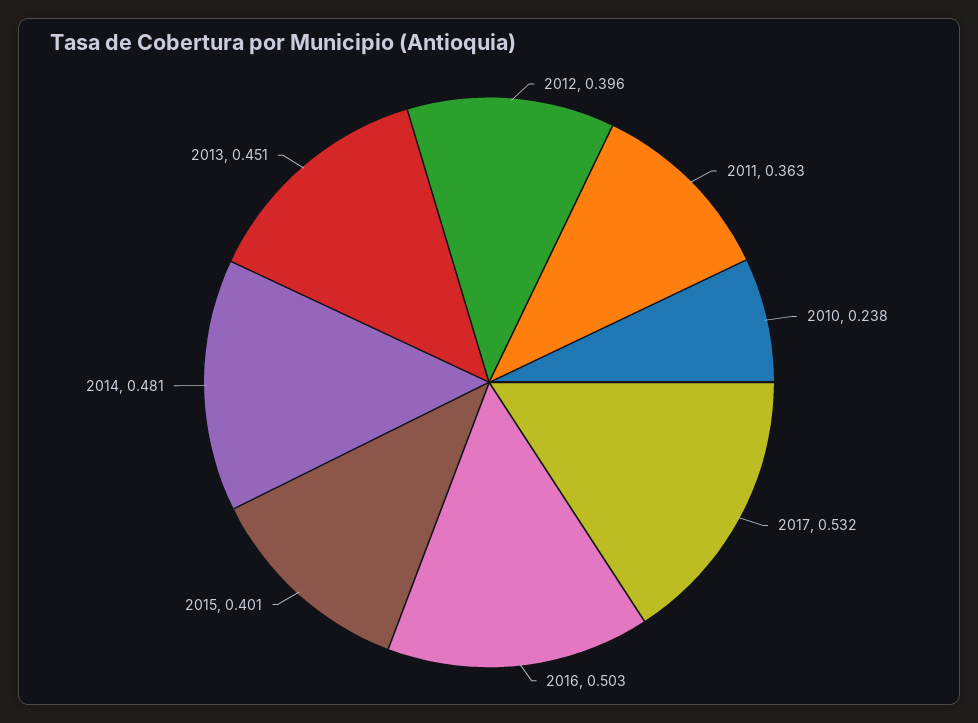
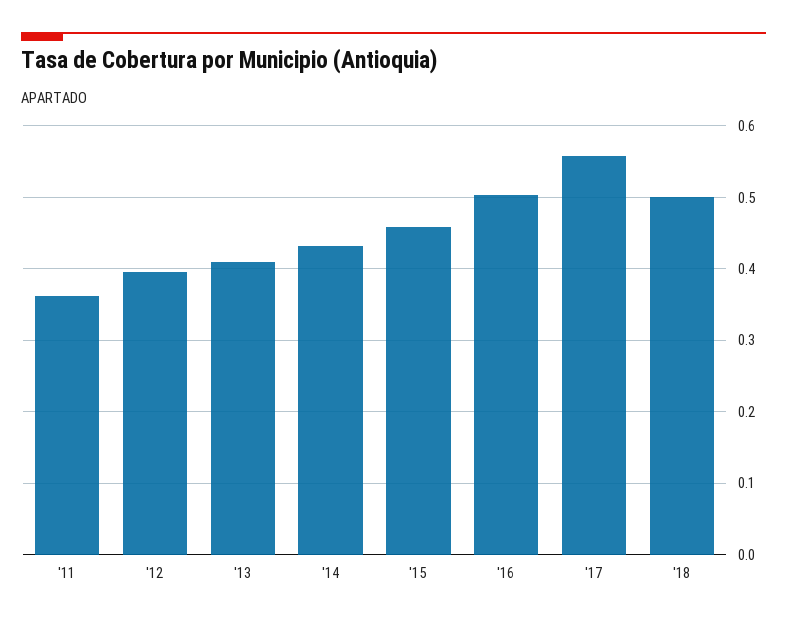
2010: 0.238 -> none
2017: 0.532 -> 0.56
2015: 0.401 -> 0.46
2014: 0.481 -> 0.43
2013: 0.451 -> 0.41
'18: none -> 0.5

